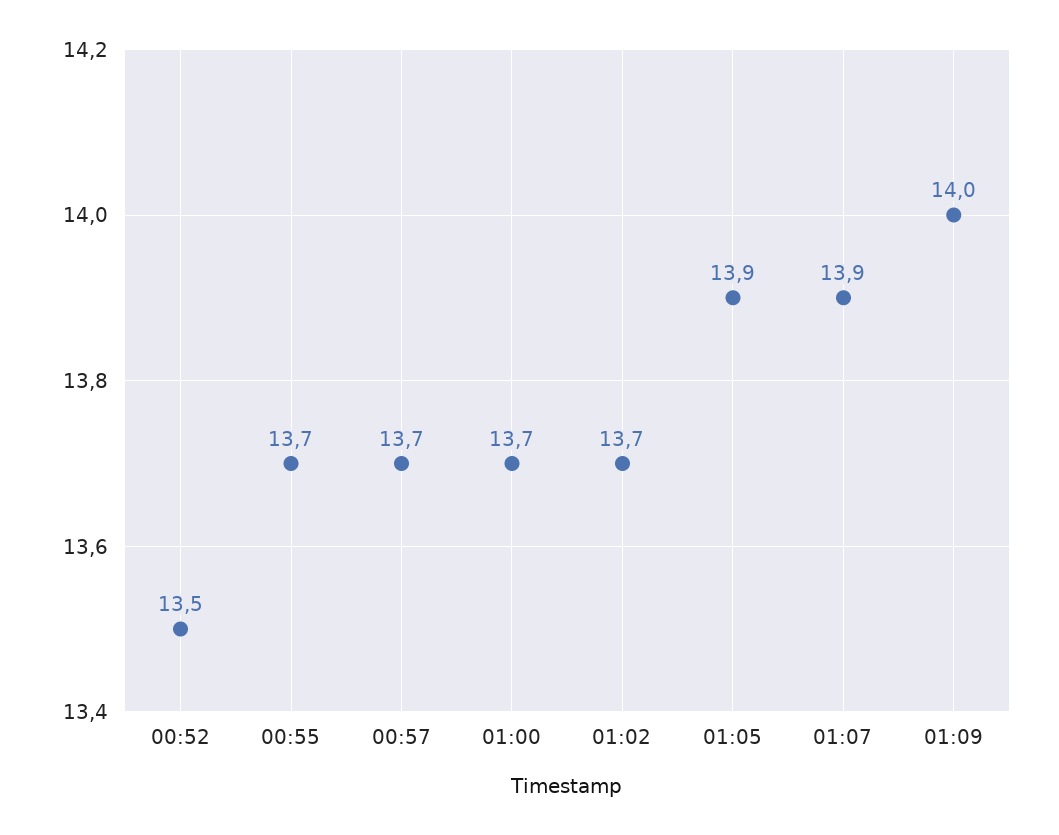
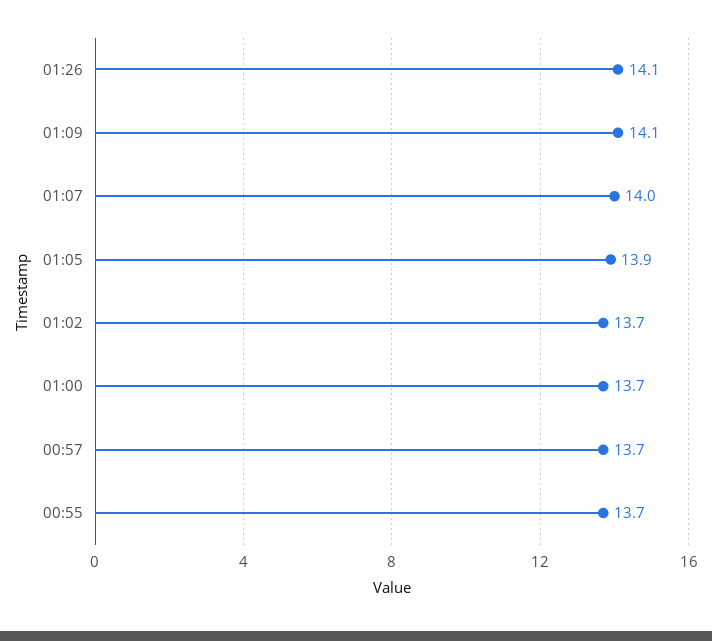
00:52: 13.5 -> none
01:07: 13.9 -> 14
01:09: 14 -> 14.1
01:26: none -> 14.1

